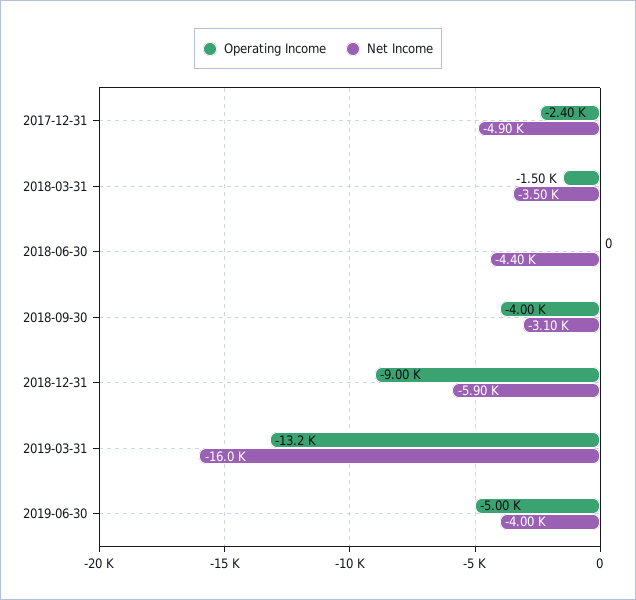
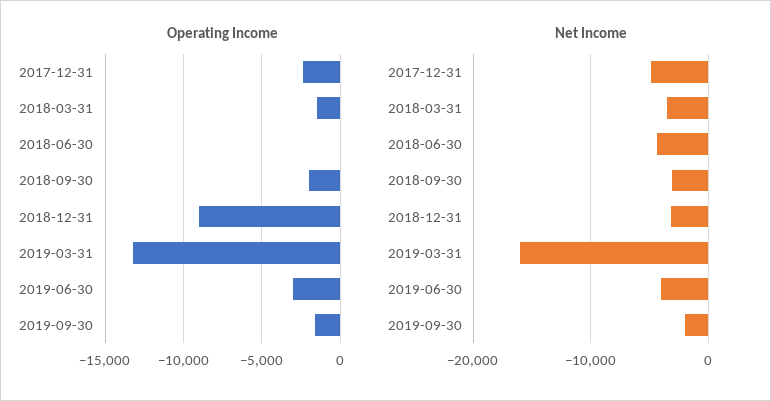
Operating Income, 2018-09-30: -4000 -> -2000
Net Income, 2018-12-31: -5900 -> -3000
Operating Income, 2019-06-30: -5000 -> -3000
Operating Income, 2019-09-30: none -> -1500
Net Income, 2019-09-30: none -> -2000

